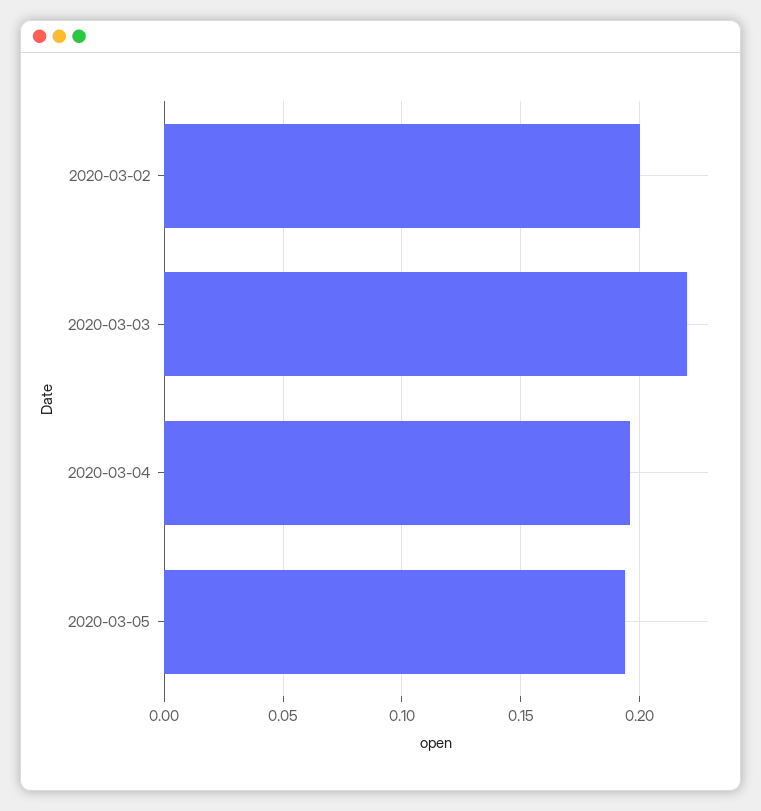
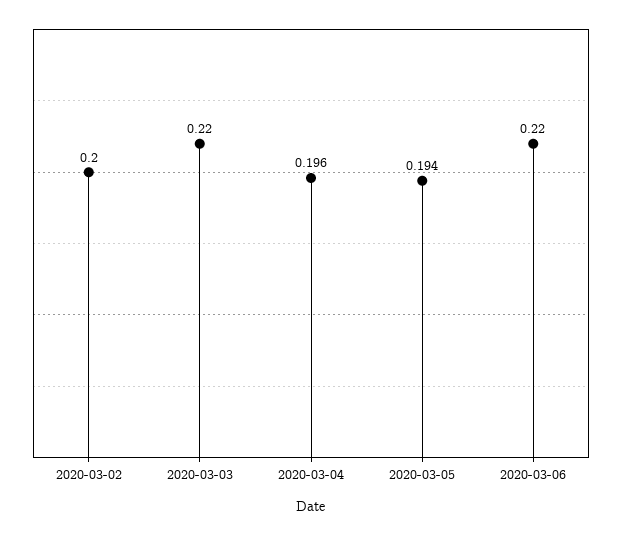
2020-03-06: none -> 0.22

